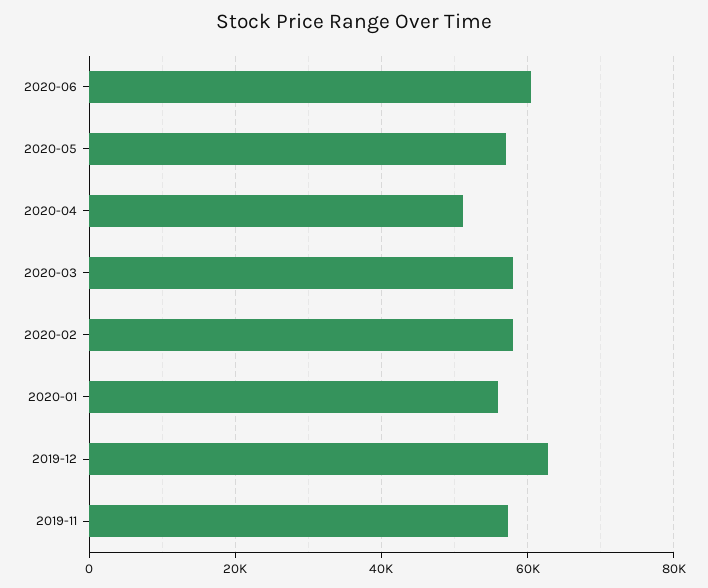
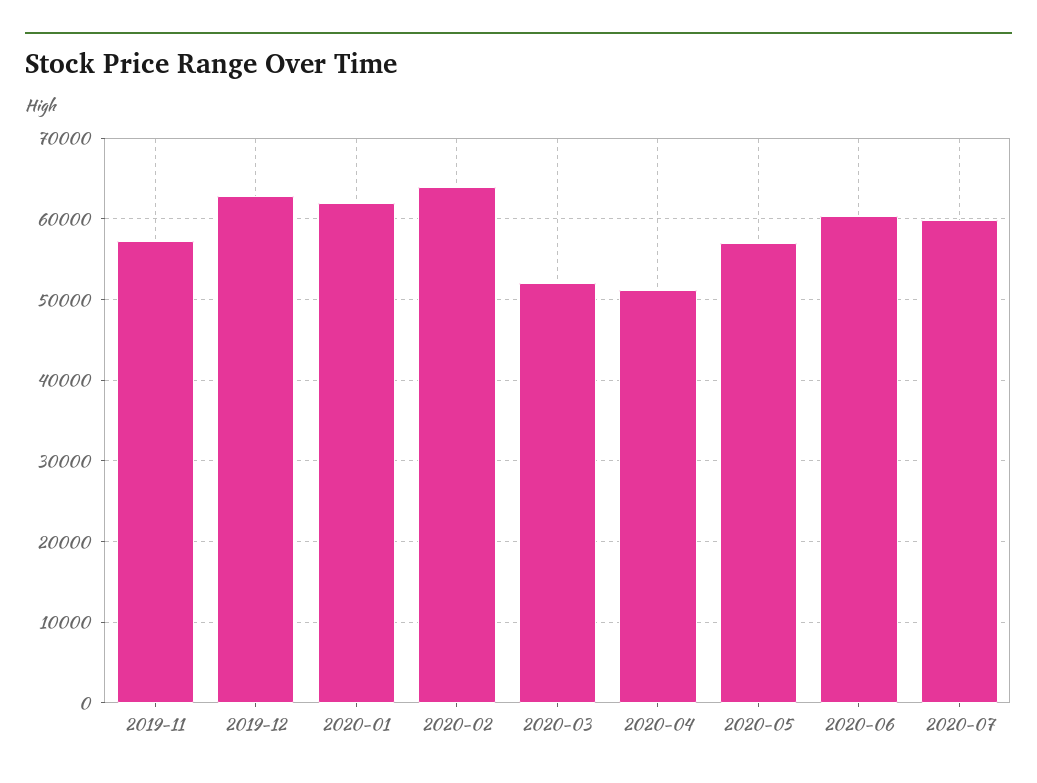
2020-03: 58000 -> 52000
2020-02: 58000 -> 64000
2020-01: 56000 -> 62000
2020-07: none -> 60000

